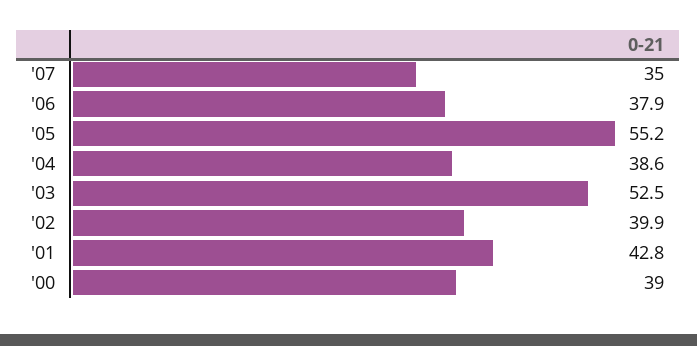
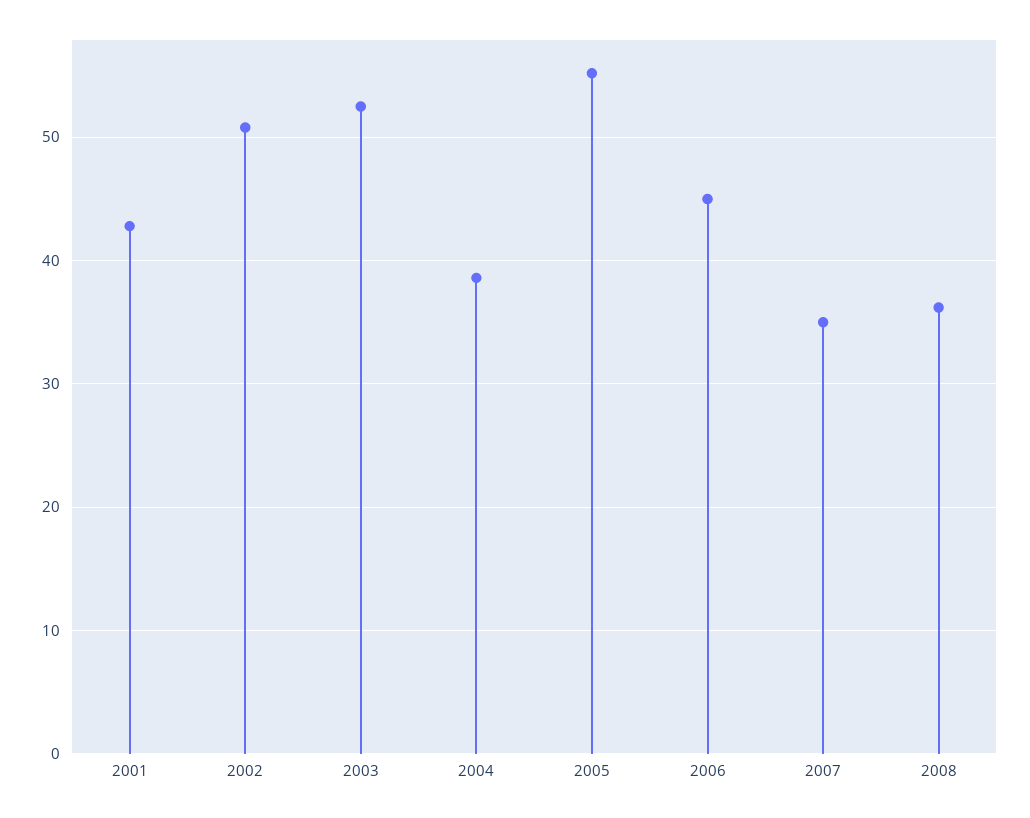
'06: 37.9 -> 45
'02: 39.9 -> 51
'00: 39 -> none
2008: none -> 36

